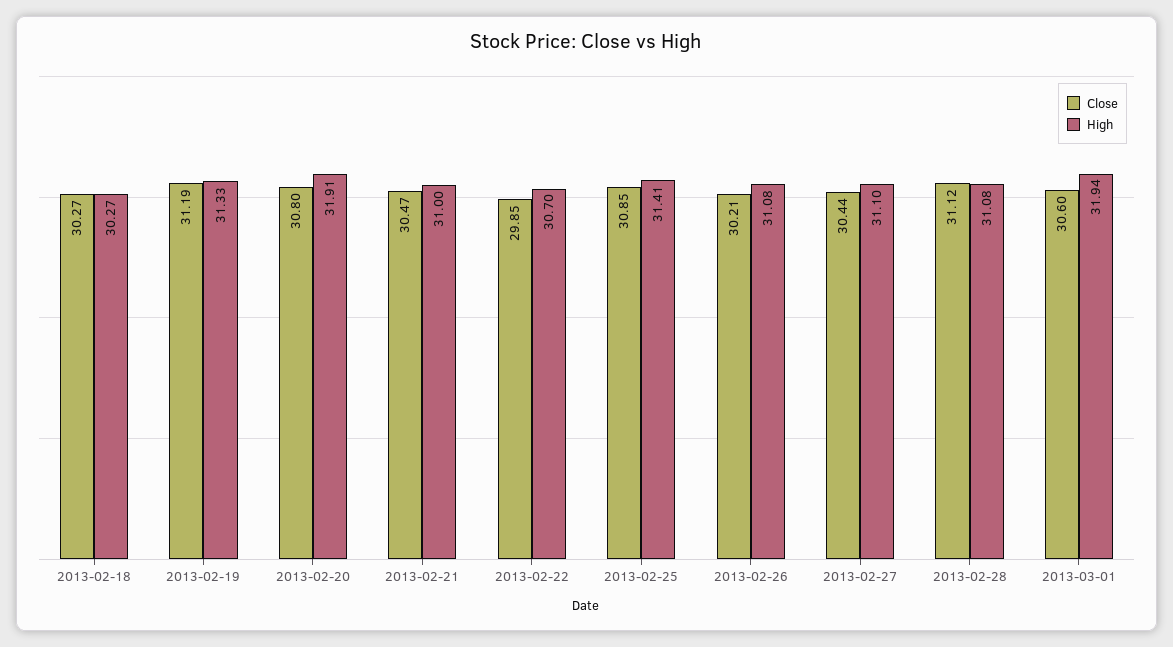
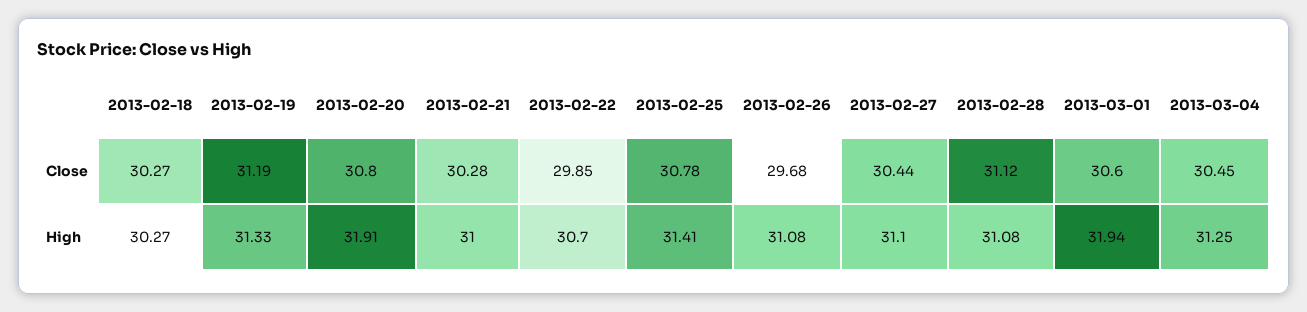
Close, 2013-02-21: 30.47 -> 30.28
Close, 2013-02-25: 30.85 -> 30.78
Close, 2013-02-26: 30.21 -> 29.68
Close, 2013-03-04: none -> 30.45
High, 2013-03-04: none -> 31.25

